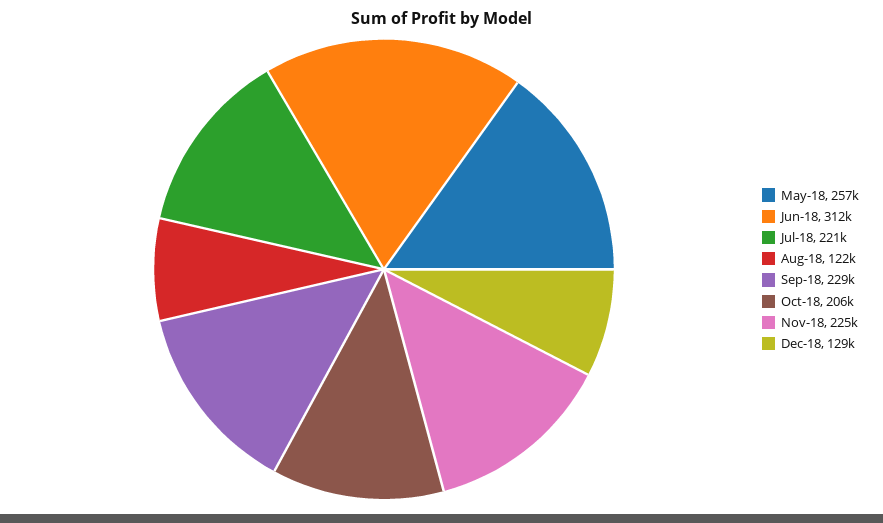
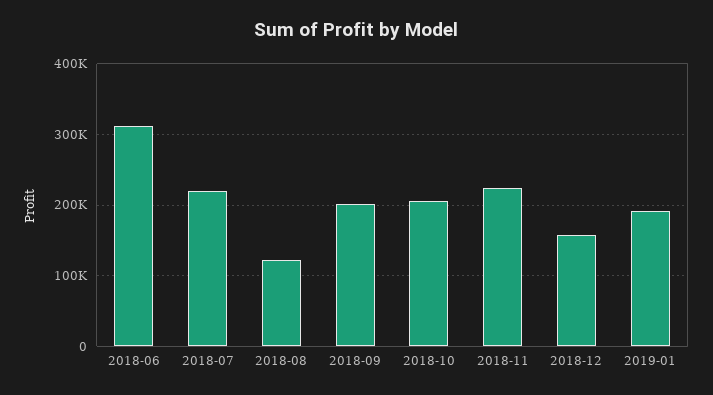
May-18: 257000 -> none
Sep-18: 229000 -> 200000
Dec-18: 129000 -> 160000
2019-01: none -> 190000

